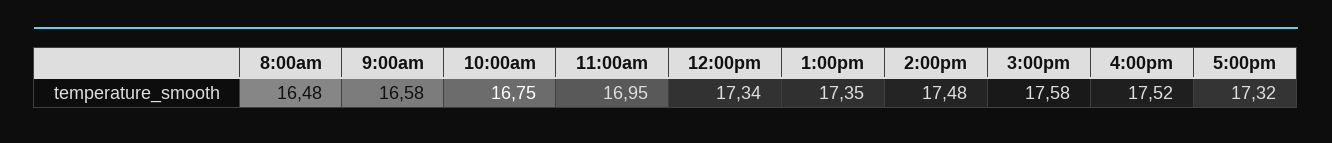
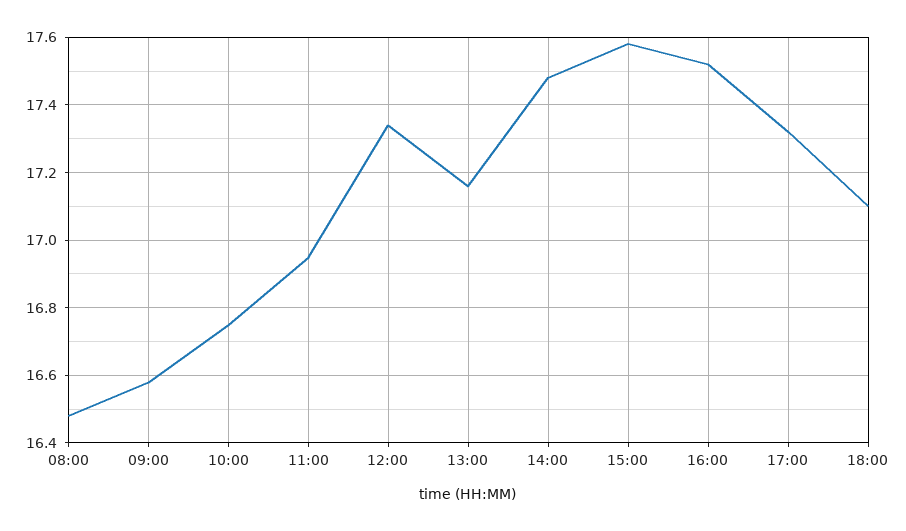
1:00pm: 17.35 -> 17.15
18:00: none -> 17.1

